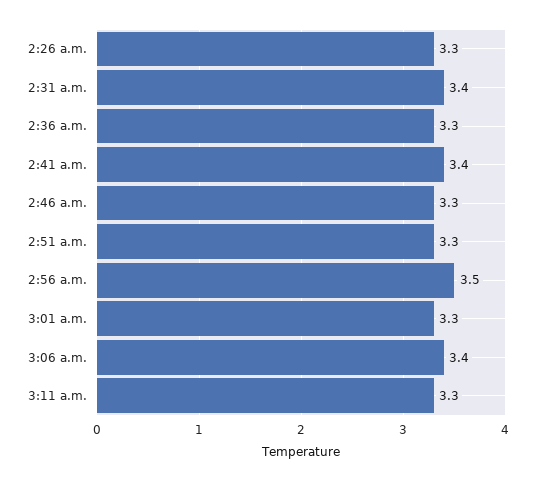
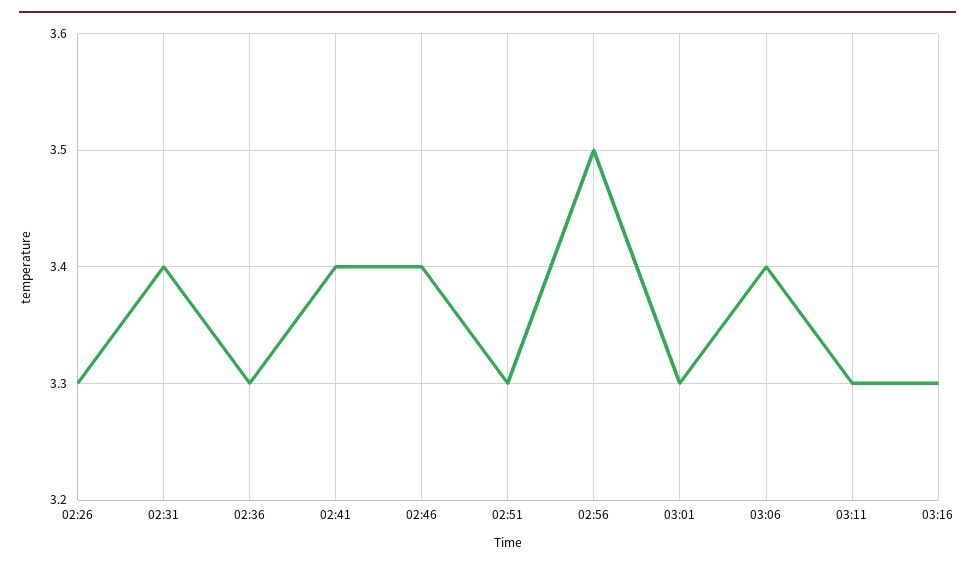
2:46 a.m.: 3.3 -> 3.4
03:16: none -> 3.3

